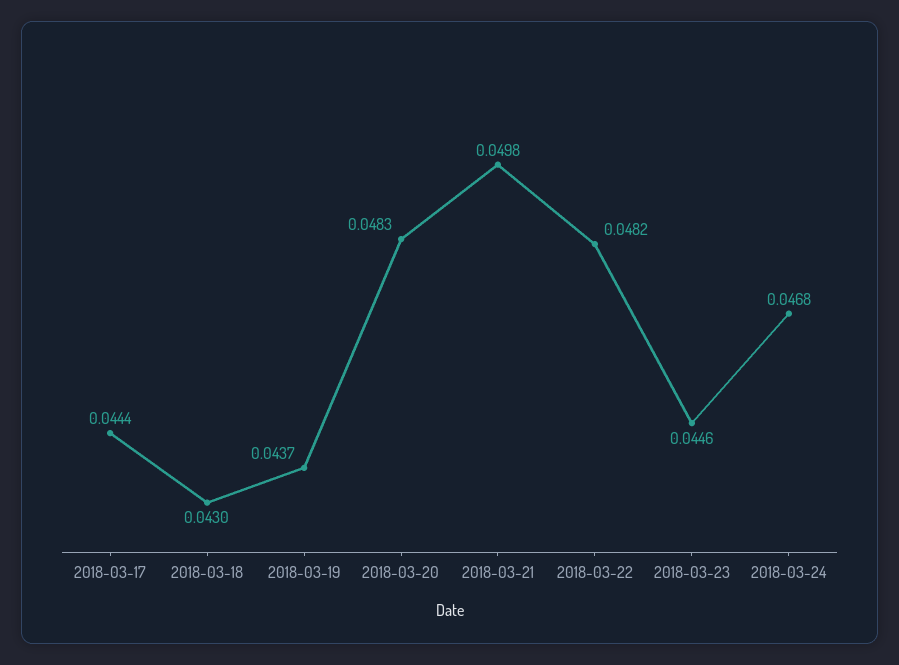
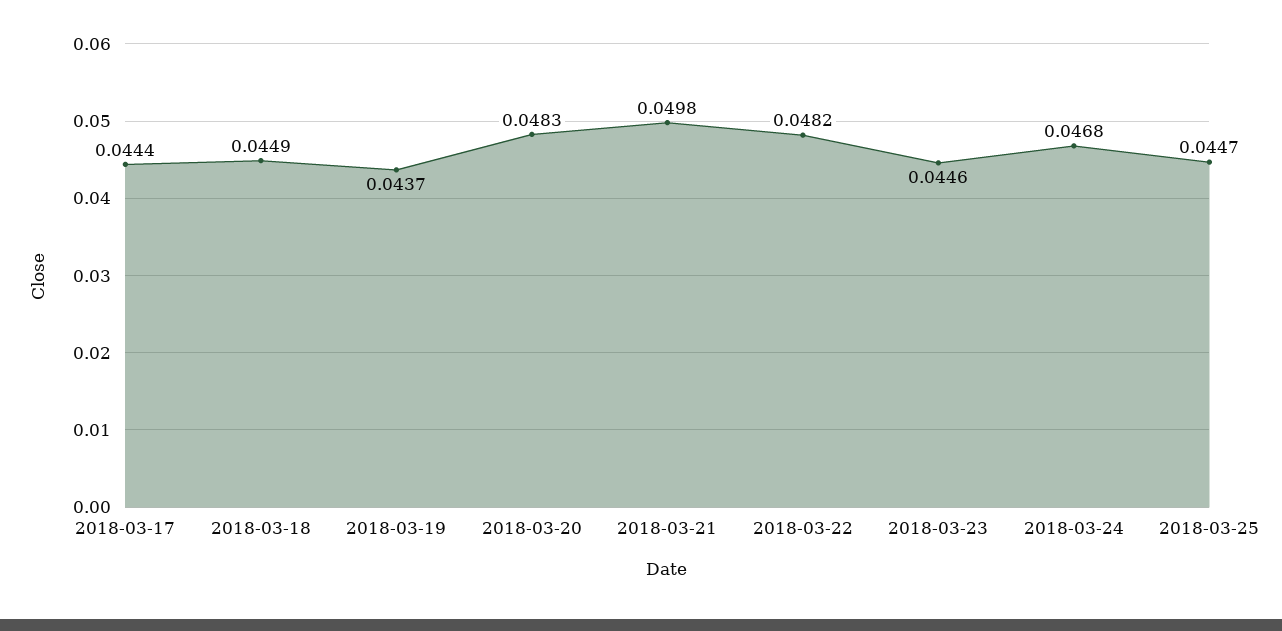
2018-03-18: 0.043 -> 0.0449
2018-03-25: none -> 0.0447

